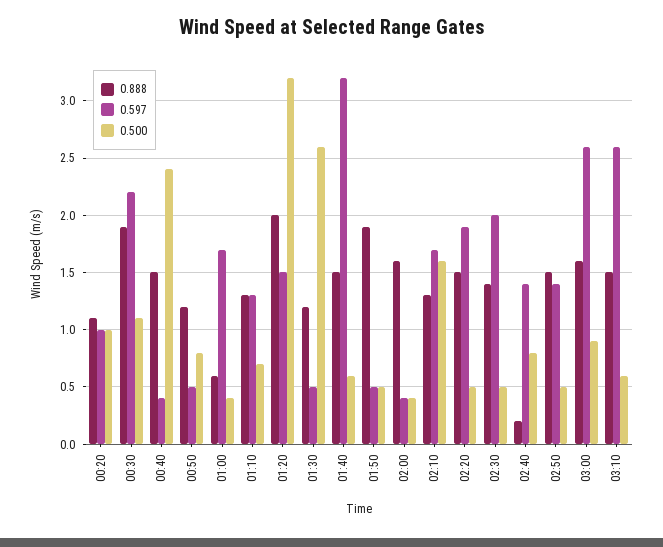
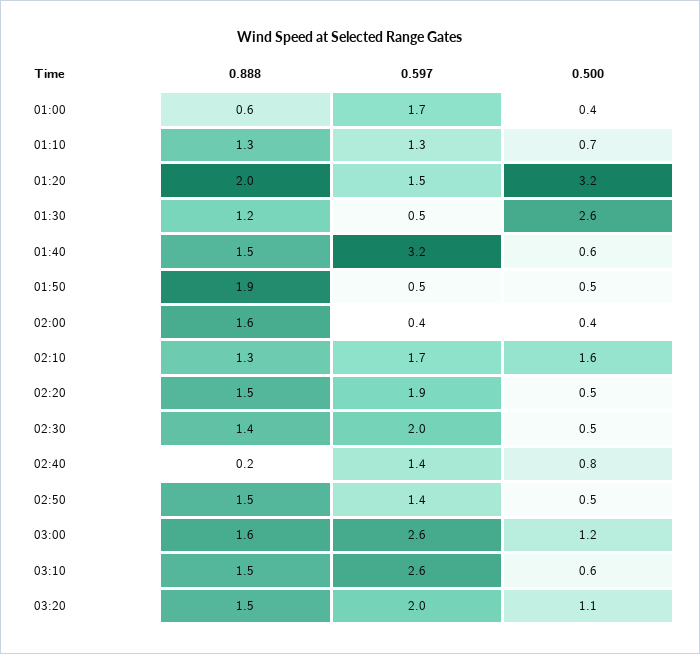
0.888, 00:20: 1.1 -> none
0.597, 00:20: 1 -> none
0.500, 00:20: 1 -> none
0.888, 00:30: 1.9 -> none
0.597, 00:30: 2.2 -> none
0.500, 00:30: 1.1 -> none
0.888, 00:40: 1.5 -> none
0.597, 00:40: 0.4 -> none
0.500, 00:40: 2.4 -> none
0.888, 00:50: 1.2 -> none
0.597, 00:50: 0.5 -> none
0.500, 00:50: 0.8 -> none
0.500, 03:00: 0.9 -> 1.2
0.888, 03:20: none -> 1.5
0.597, 03:20: none -> 2
0.500, 03:20: none -> 1.1

